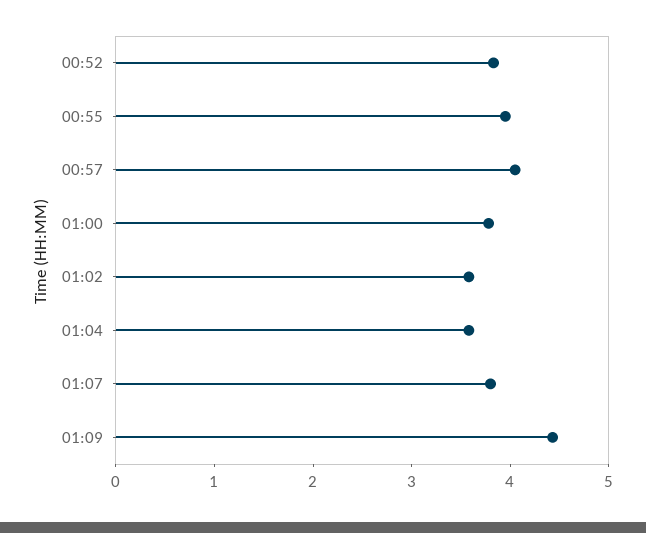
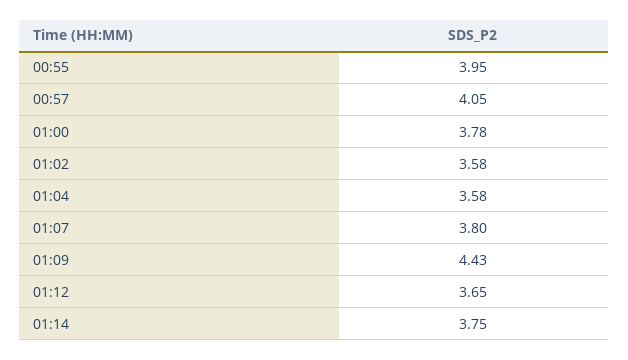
00:52: 3.8 -> none
01:12: none -> 3.65
01:14: none -> 3.75

